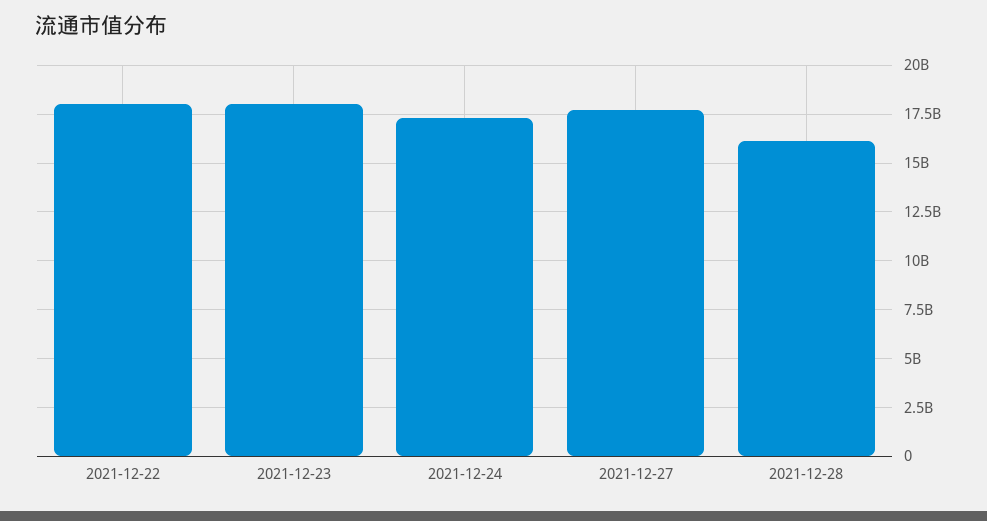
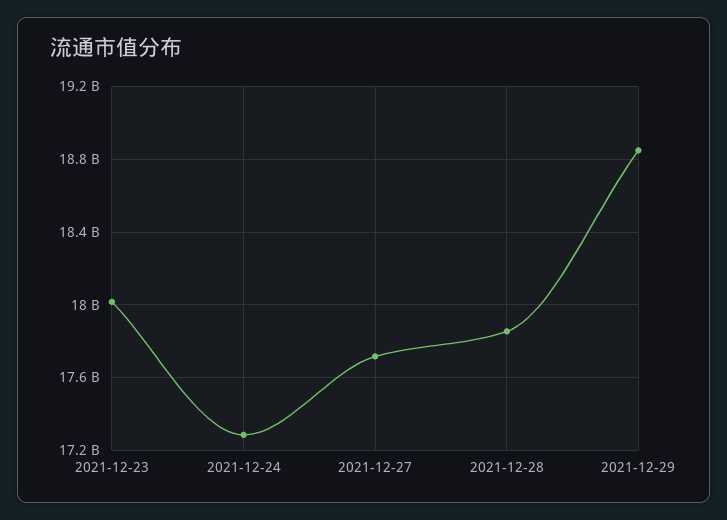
2021-12-22: 18000000000 -> none
2021-12-28: 16000000000 -> 17850000000
2021-12-29: none -> 18850000000

